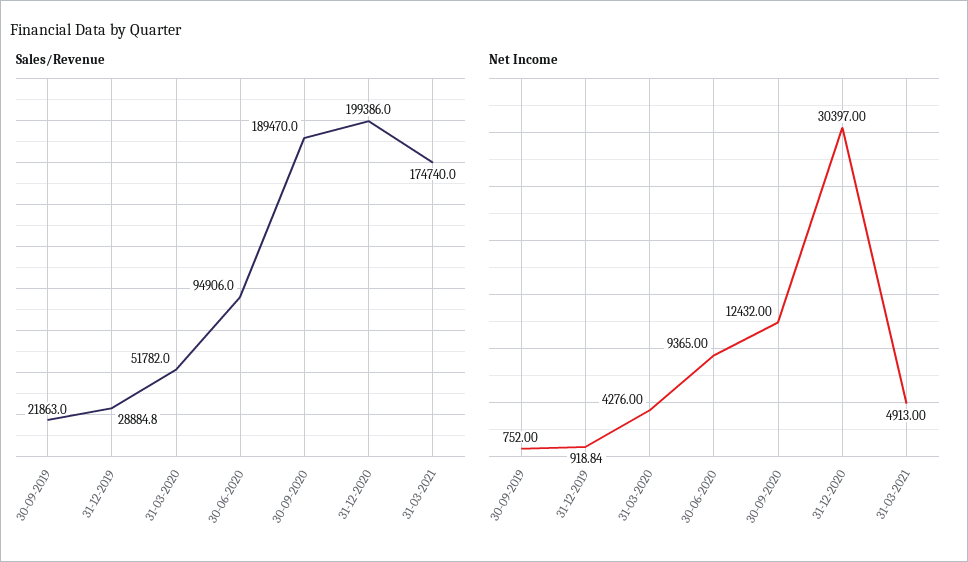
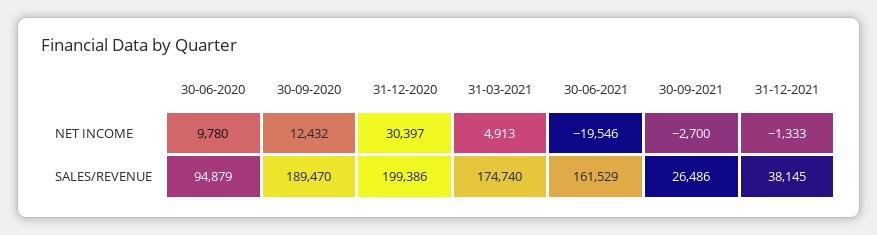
Sales/Revenue, 30-09-2019: 21863 -> none
Sales/Revenue, 31-12-2019: 28884.8 -> none
Sales/Revenue, 31-03-2020: 51782 -> none
Sales/Revenue, 30-06-2020: 94906 -> 94879
Net Income, 30-09-2019: 752 -> none
Net Income, 31-12-2019: 918.84 -> none
Net Income, 31-03-2020: 4276 -> none
Net Income, 30-06-2020: 9365 -> 9780
Net Income, 30-06-2021: none -> -19546
Net Income, 30-09-2021: none -> -2700
Net Income, 31-12-2021: none -> -1333
Sales/Revenue, 30-06-2021: none -> 161529
Sales/Revenue, 30-09-2021: none -> 26486
Sales/Revenue, 31-12-2021: none -> 38145

